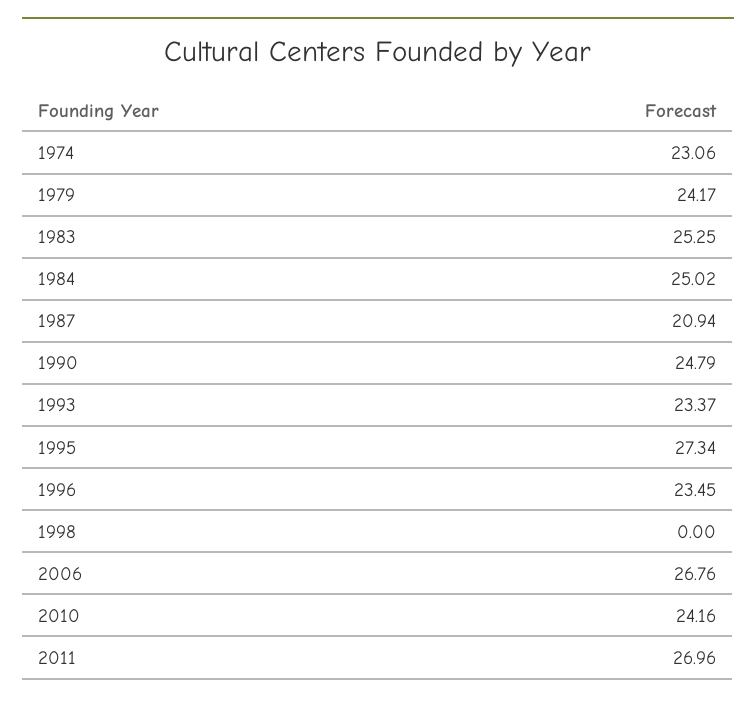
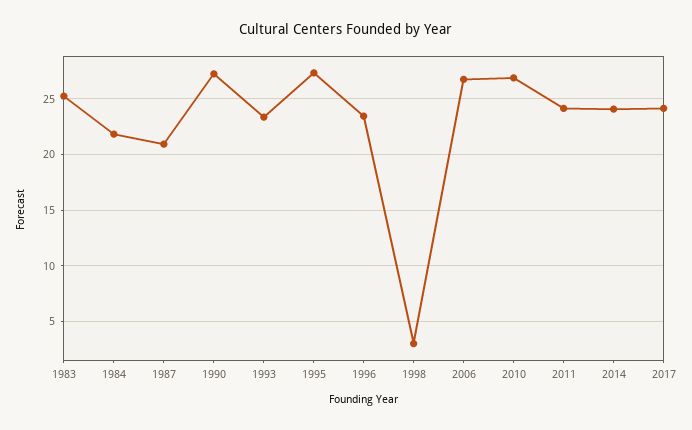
1974: 23.06 -> none
1979: 24.17 -> none
1984: 25.02 -> 22
1990: 24.79 -> 27
1998: 0 -> 3
2010: 24.16 -> 27
2011: 26.96 -> 24
2014: none -> 24
2017: none -> 24

